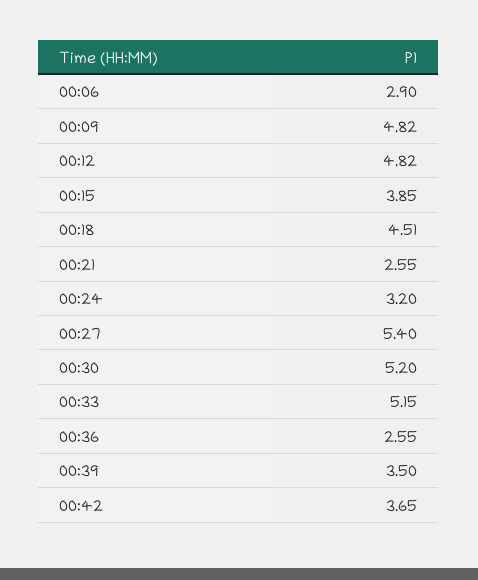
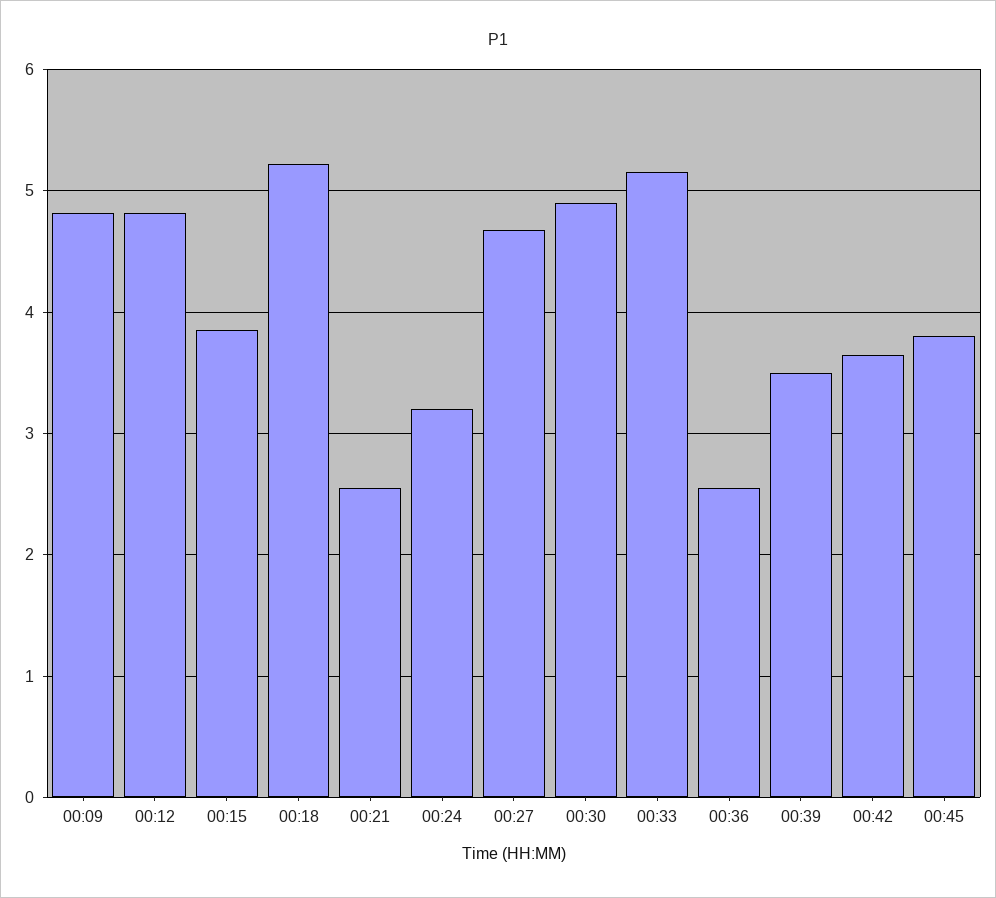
00:06: 2.9 -> none
00:18: 4.51 -> 5.2
00:27: 5.4 -> 4.7
00:30: 5.2 -> 4.9
00:45: none -> 3.8

